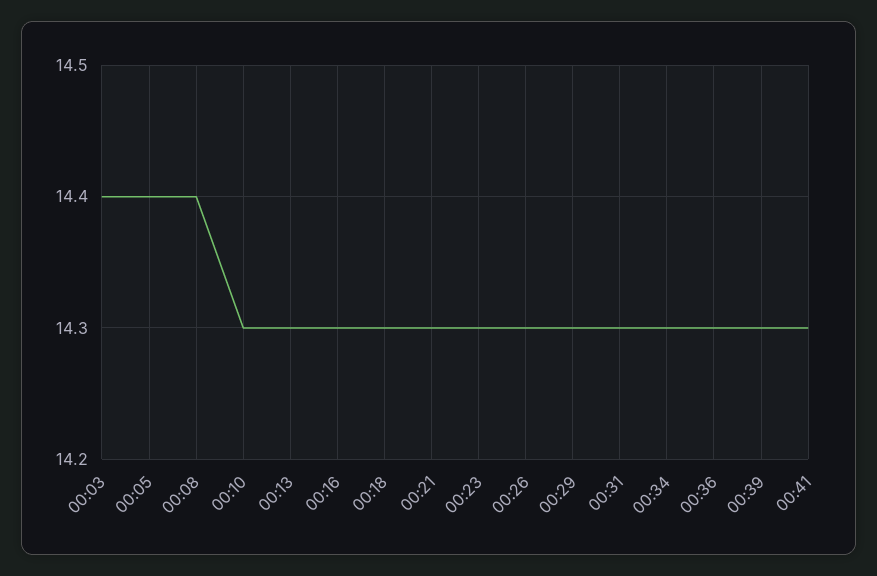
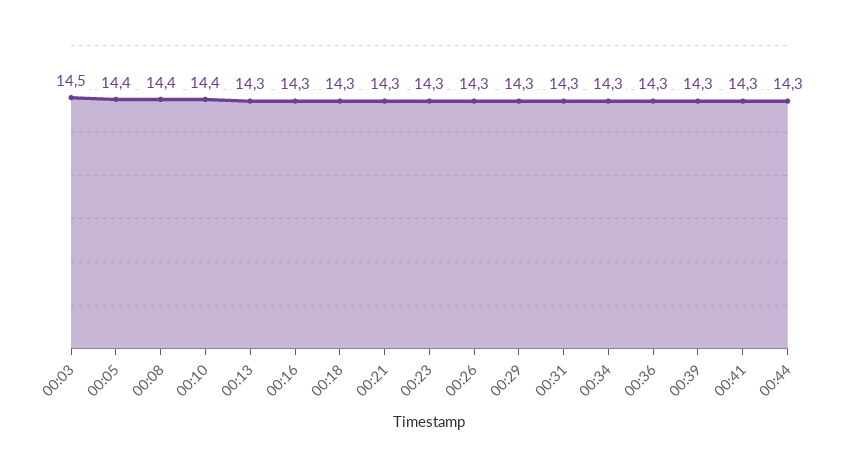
00:03: 14.4 -> 14.5
00:10: 14.3 -> 14.4
00:44: none -> 14.3

